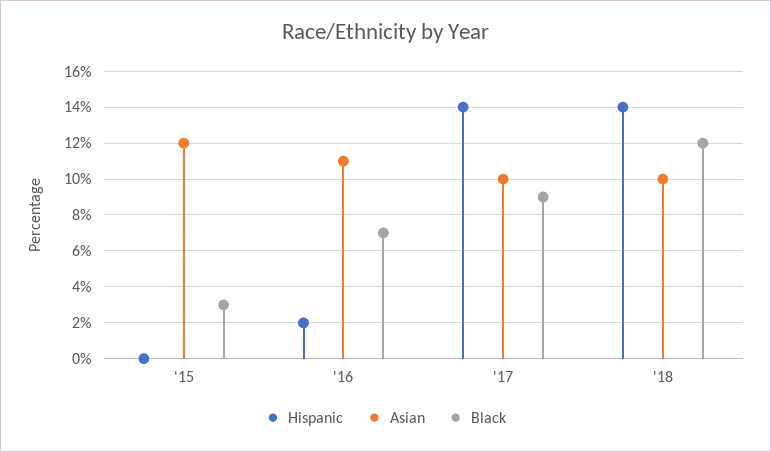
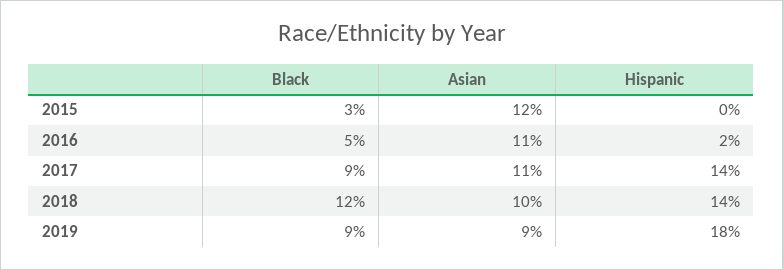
Black, '16: 7 -> 5
Asian, '17: 10 -> 11
Black, 2019: none -> 9
Asian, 2019: none -> 9
Hispanic, 2019: none -> 18

